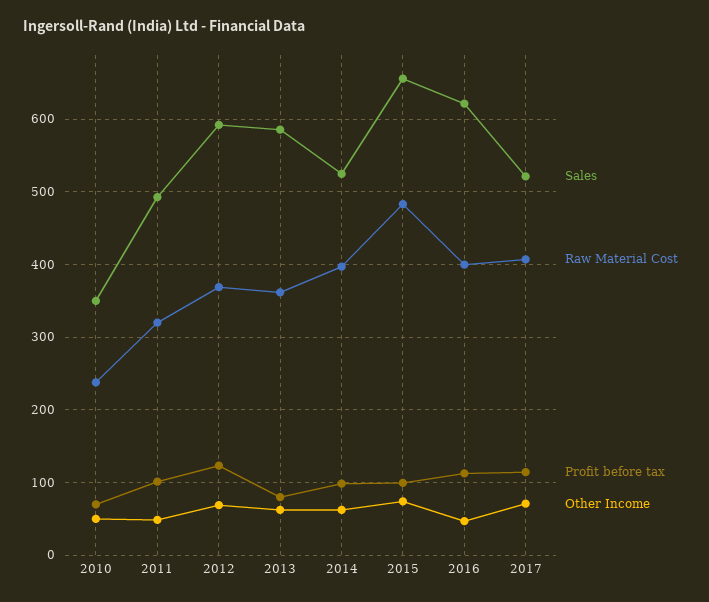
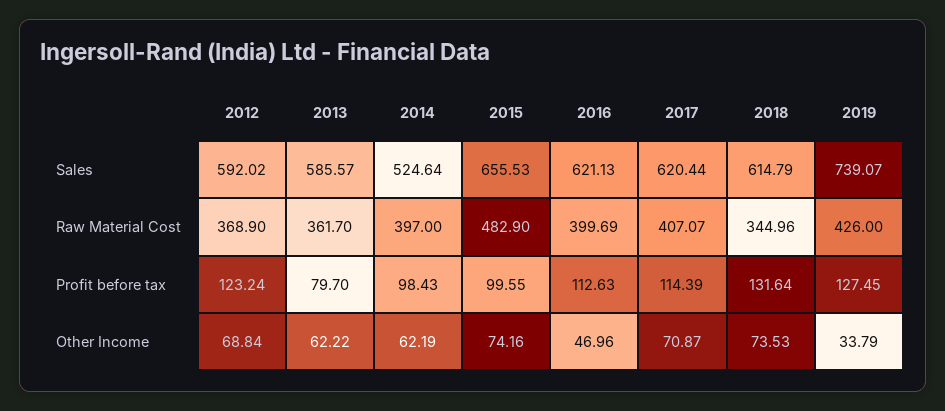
Sales, 2010: 350 -> none
Raw Material Cost, 2010: 240 -> none
Profit before tax, 2010: 70 -> none
Other Income, 2010: 50 -> none
Sales, 2011: 490 -> none
Raw Material Cost, 2011: 320 -> none
Profit before tax, 2011: 100 -> none
Other Income, 2011: 50 -> none
Sales, 2017: 520 -> 620.44
Sales, 2018: none -> 614.79
Sales, 2019: none -> 739.07
Raw Material Cost, 2018: none -> 344.96
Raw Material Cost, 2019: none -> 426
Profit before tax, 2018: none -> 131.64
Profit before tax, 2019: none -> 127.45
Other Income, 2018: none -> 73.53
Other Income, 2019: none -> 33.79

